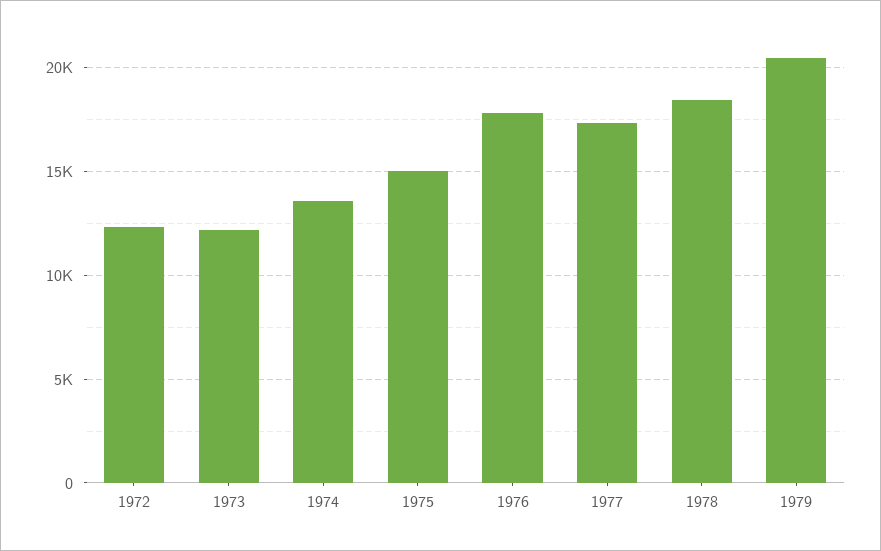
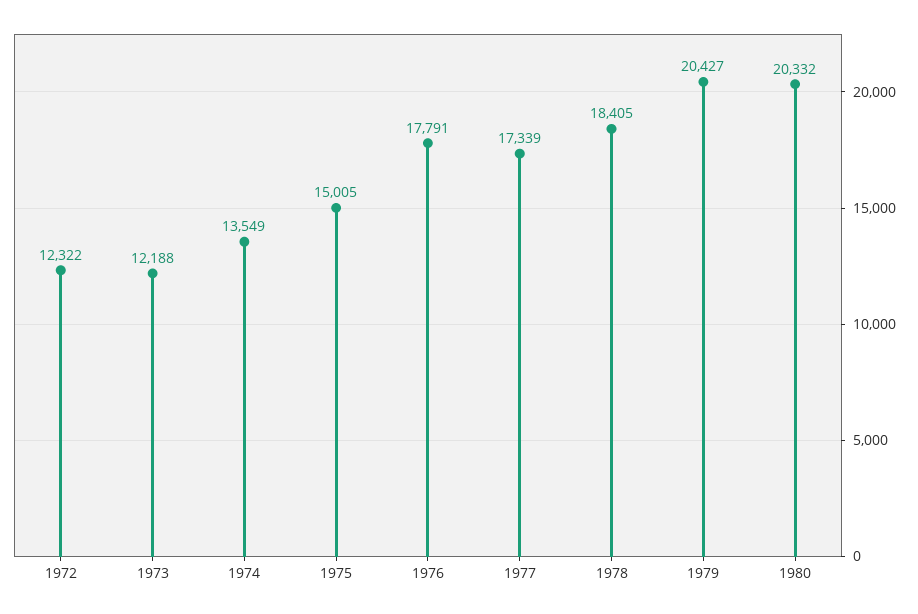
1980: none -> 20332

